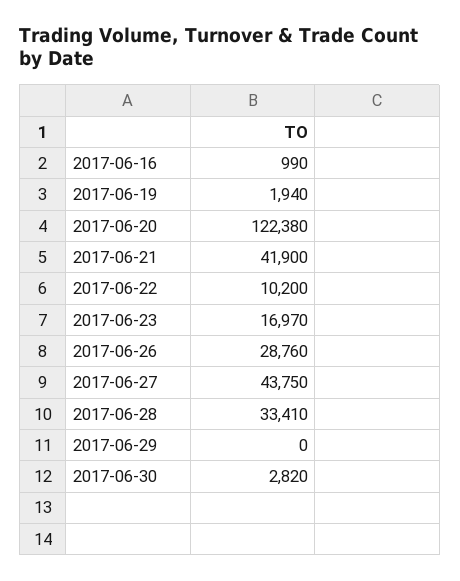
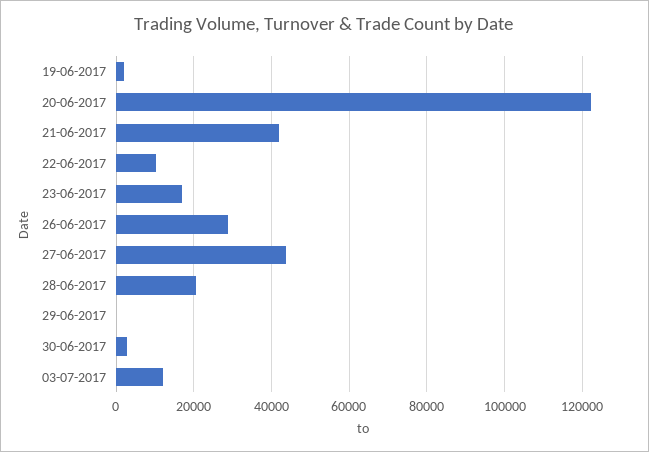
2017-06-16: 990 -> none
2017-06-28: 33410 -> 20000
03-07-2017: none -> 12000

